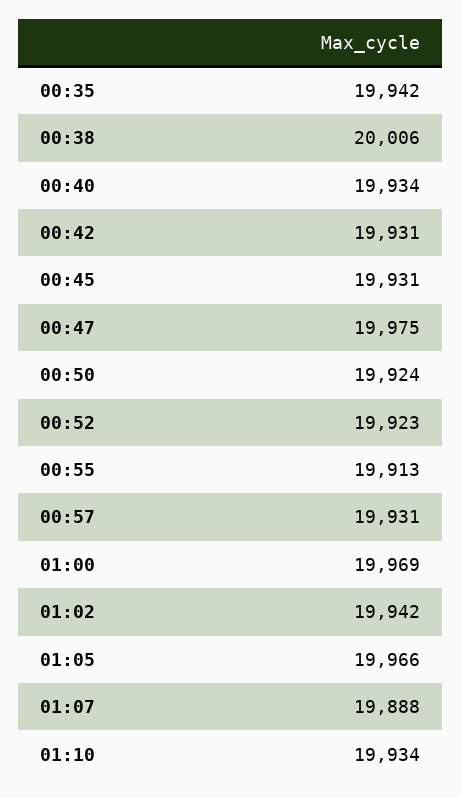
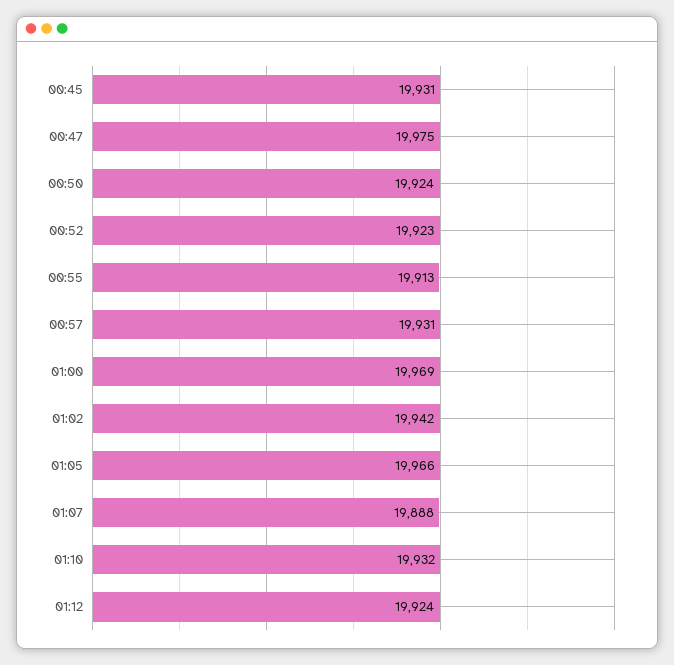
00:35: 19942 -> none
00:38: 20006 -> none
00:40: 19934 -> none
00:42: 19931 -> none
01:10: 19934 -> 19932
01:12: none -> 19924

